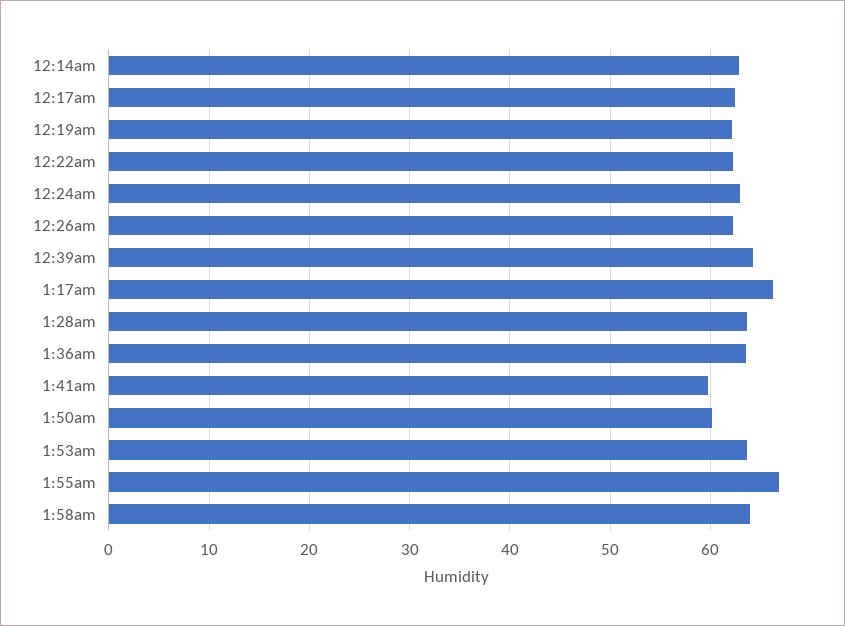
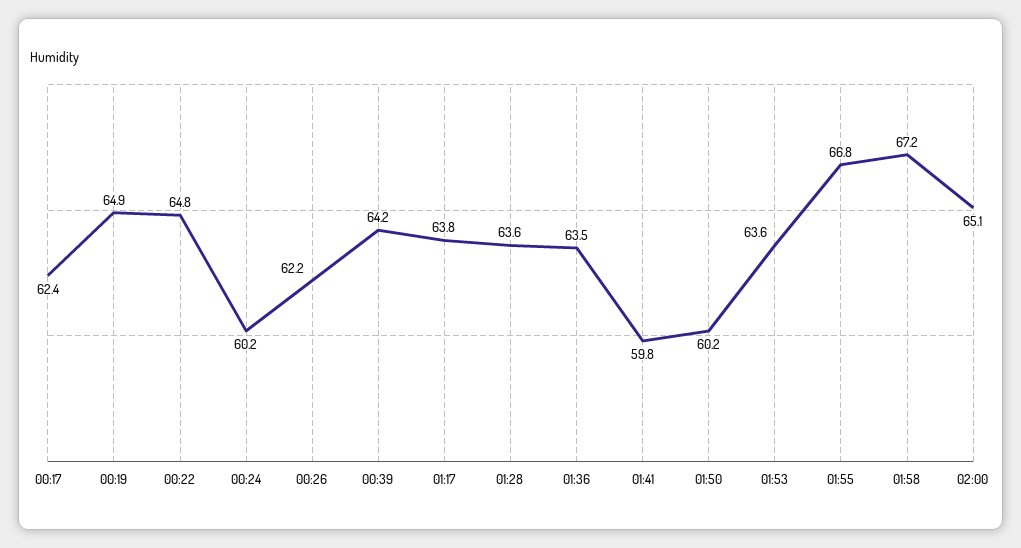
12:14am: 63 -> none
12:19am: 62 -> 64.9
12:22am: 62 -> 64.8
12:24am: 63 -> 60.2
1:17am: 66 -> 63.8
1:58am: 64 -> 67.2
02:00: none -> 65.1

